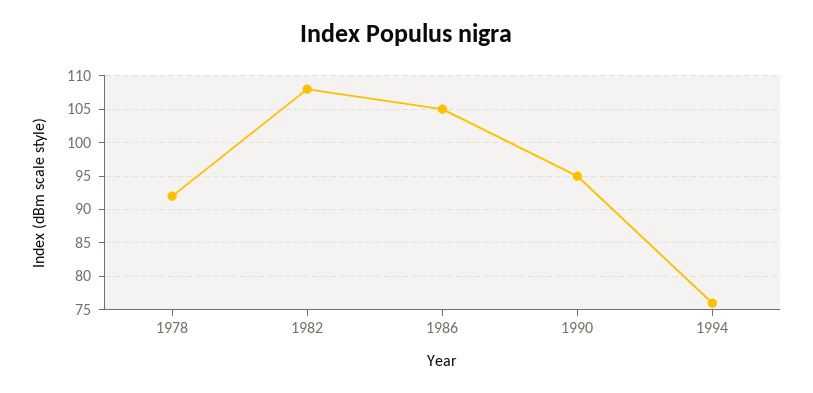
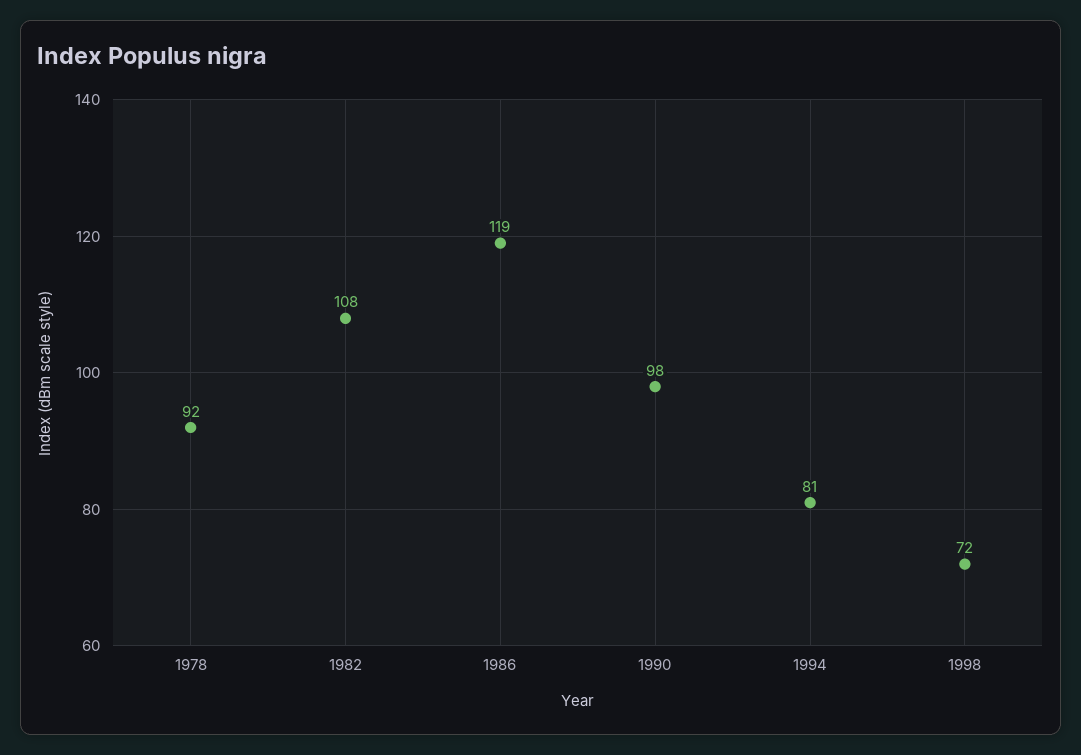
1986: 105 -> 119
1990: 95 -> 98
1994: 76 -> 81
1998: none -> 72

